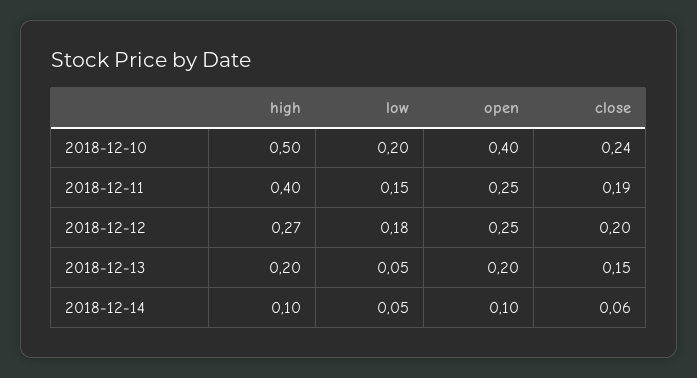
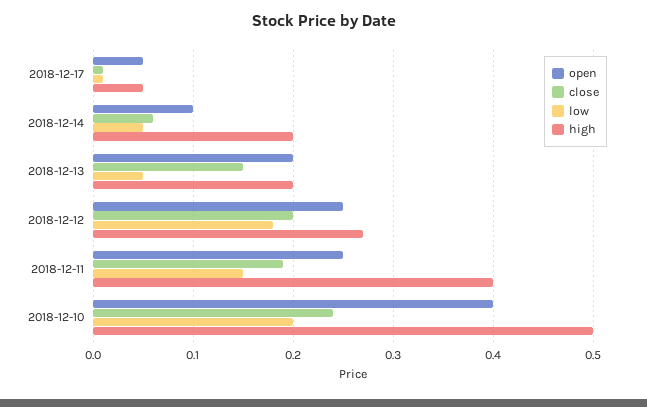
high, 2018-12-14: 0.1 -> 0.2
open, 2018-12-17: none -> 0.05
close, 2018-12-17: none -> 0.01
low, 2018-12-17: none -> 0.01
high, 2018-12-17: none -> 0.05

